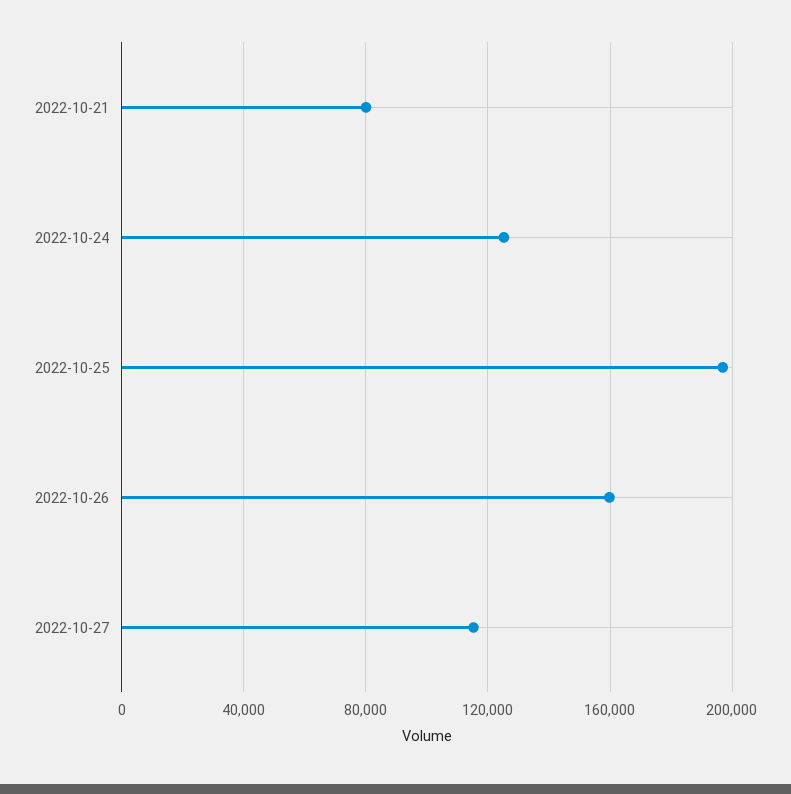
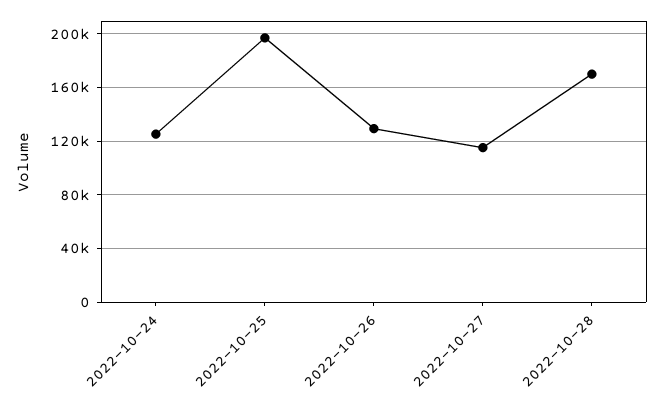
2022-10-21: 80000 -> none
2022-10-26: 160000 -> 130000
2022-10-28: none -> 170000

